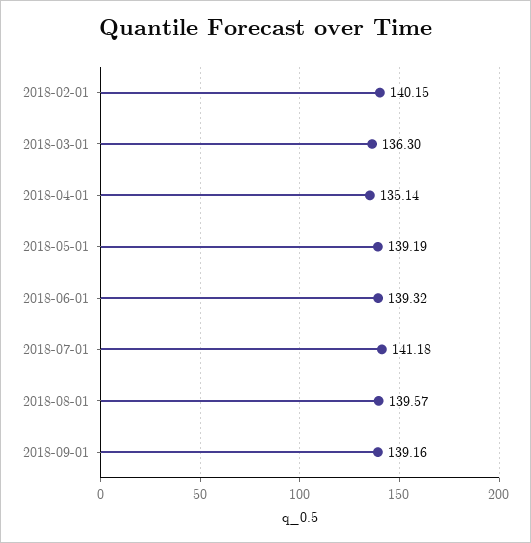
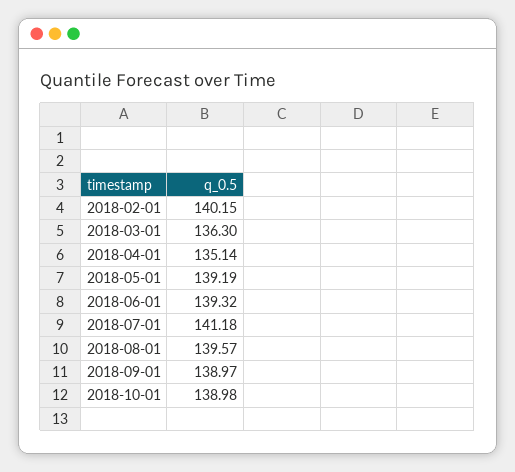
2018-09-01: 139.16 -> 138.97
2018-10-01: none -> 138.98

